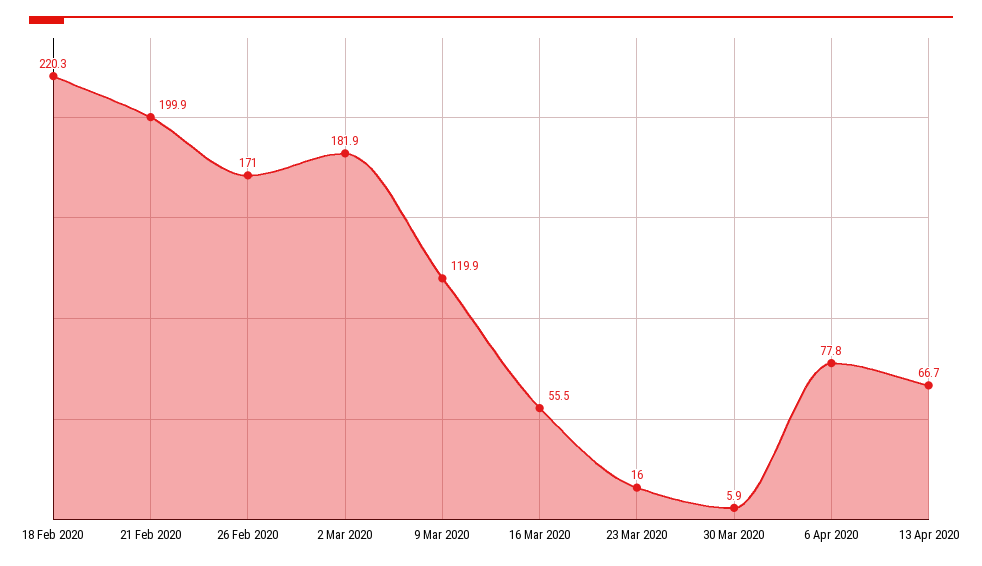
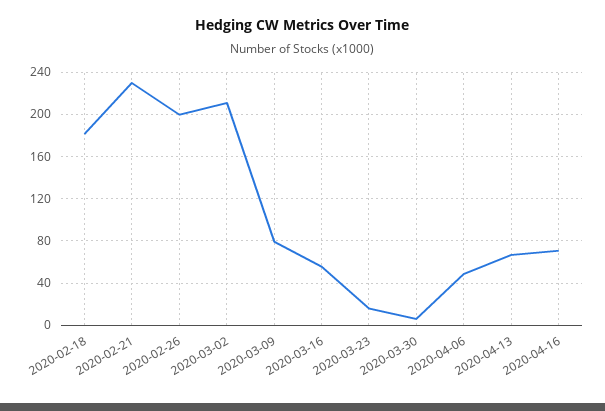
18 Feb 2020: 220.3 -> 180
21 Feb 2020: 199.9 -> 230
26 Feb 2020: 171 -> 200
2 Mar 2020: 181.9 -> 210
9 Mar 2020: 119.9 -> 80
6 Apr 2020: 77.8 -> 50
2020-04-16: none -> 70

